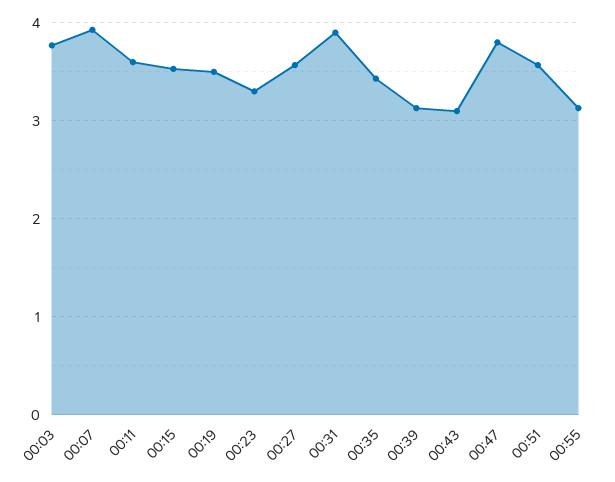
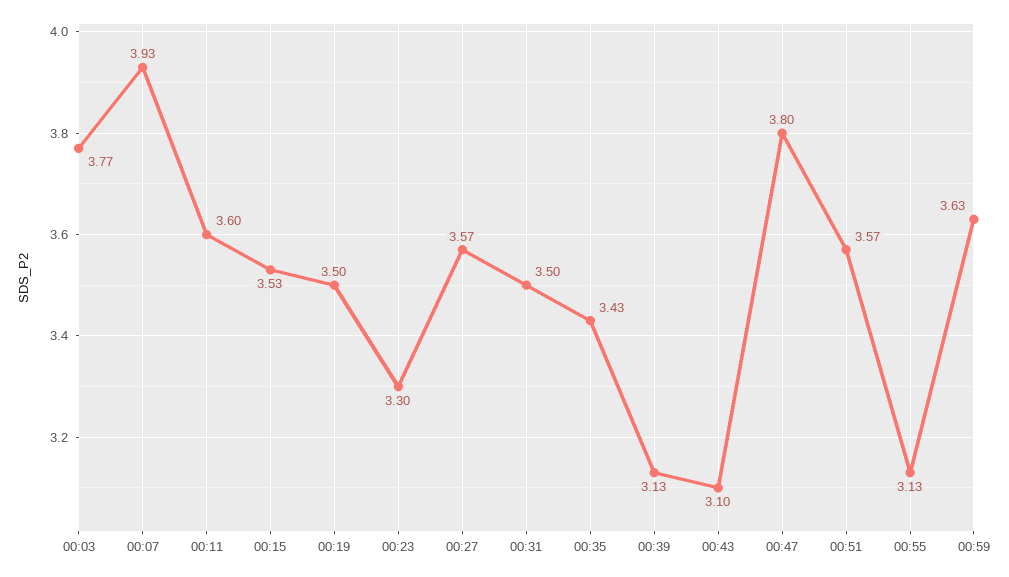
00:31: 3.9 -> 3.5
00:59: none -> 3.63

